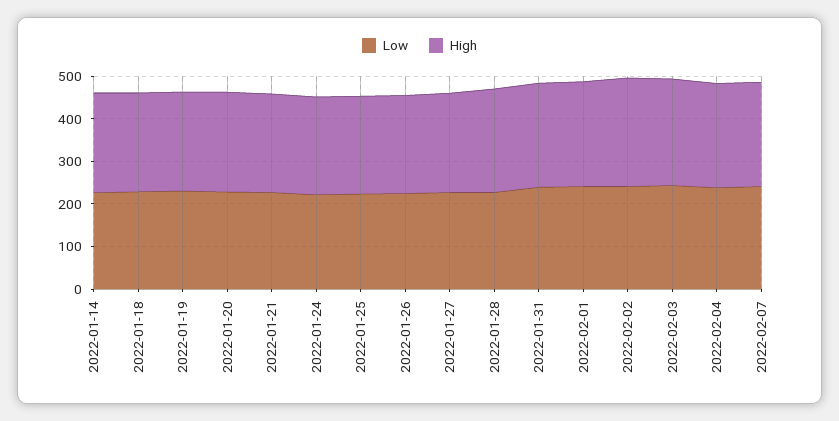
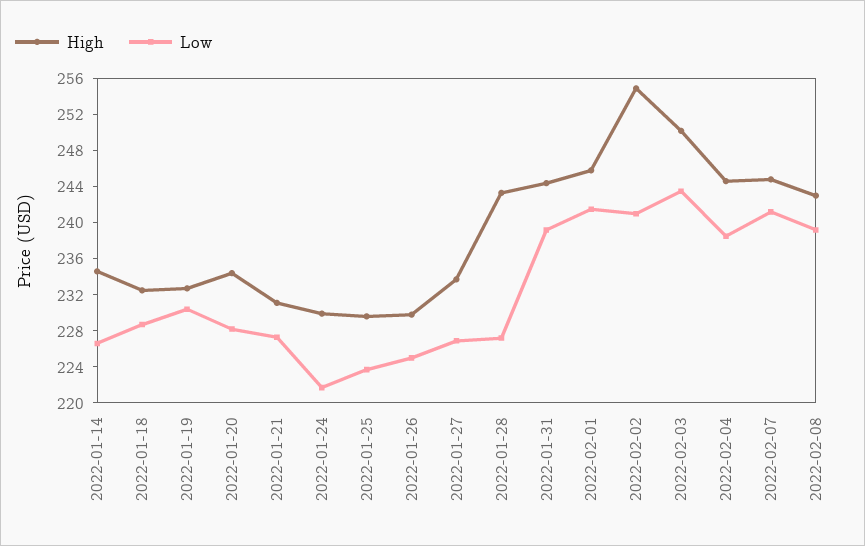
High, 2022-02-08: none -> 243
Low, 2022-02-08: none -> 239

